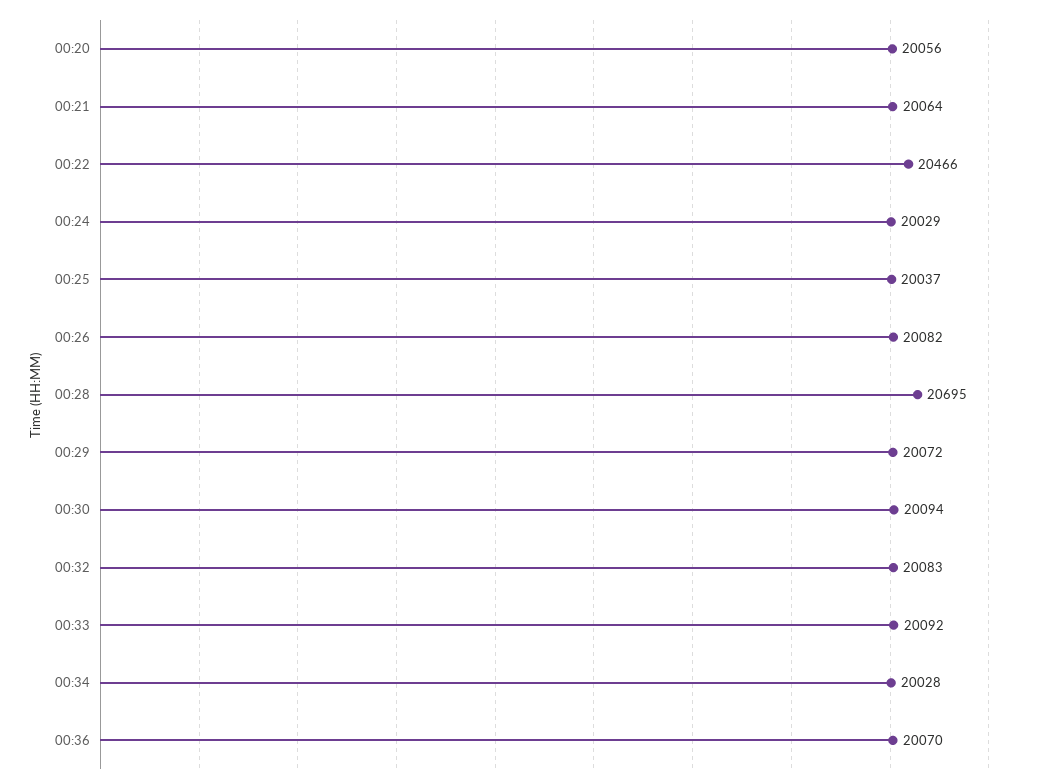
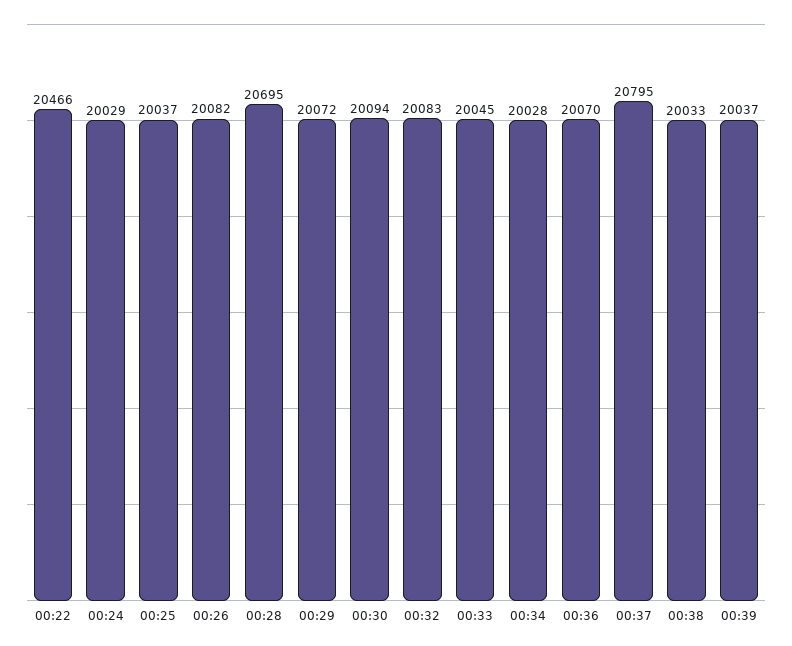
00:20: 20056 -> none
00:21: 20064 -> none
00:33: 20092 -> 20045
00:37: none -> 20795
00:38: none -> 20033
00:39: none -> 20037

